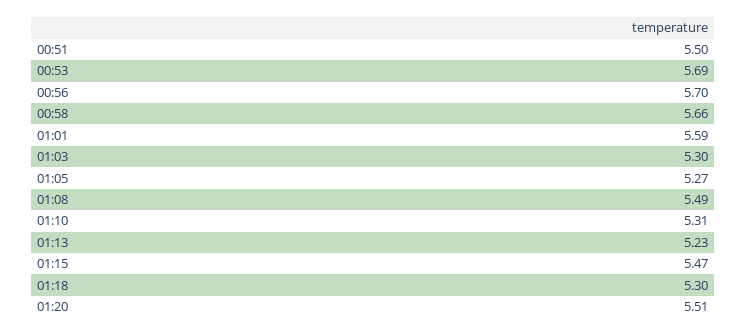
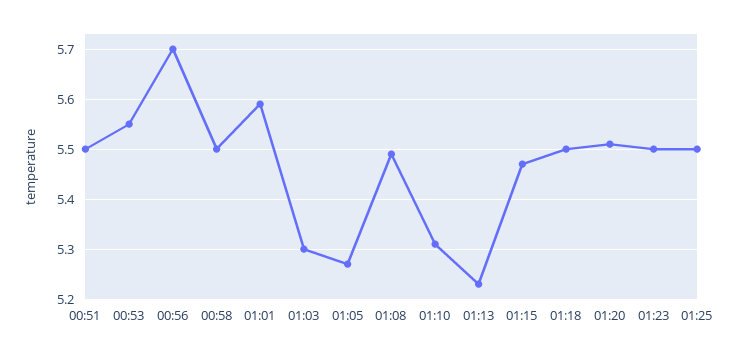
00:53: 5.69 -> 5.55
00:58: 5.66 -> 5.5
01:18: 5.3 -> 5.5
01:23: none -> 5.5
01:25: none -> 5.5

